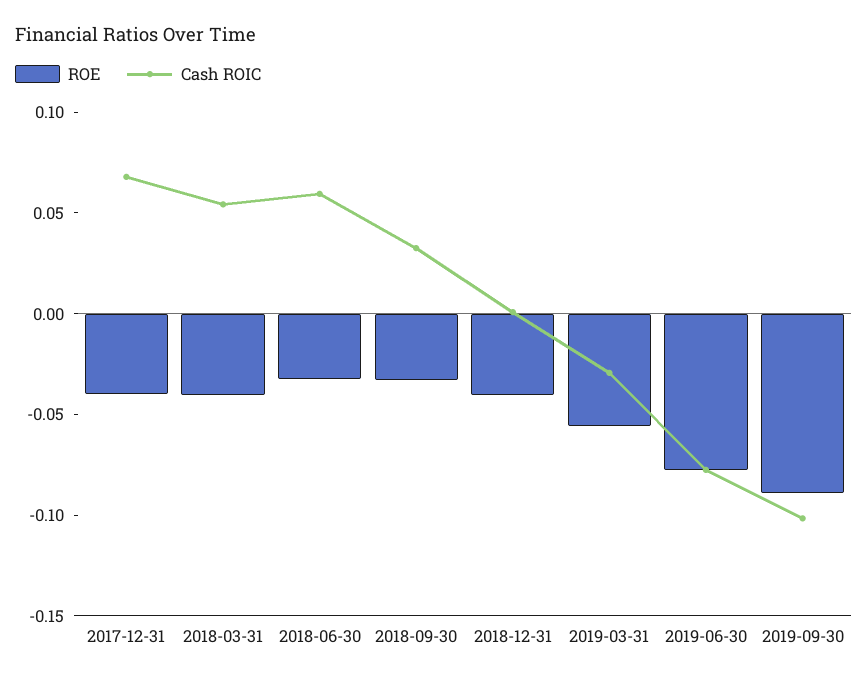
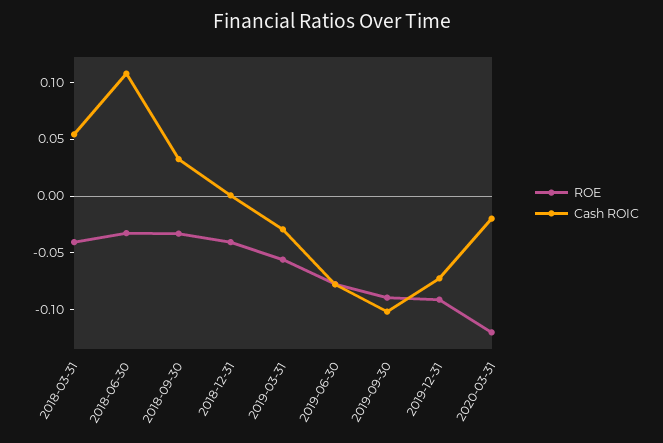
ROE, 2017-12-31: -0.04 -> none
Cash ROIC, 2017-12-31: 0.07 -> none
Cash ROIC, 2018-06-30: 0.06 -> 0.11
ROE, 2019-12-31: none -> -0.09
Cash ROIC, 2019-12-31: none -> -0.07
ROE, 2020-03-31: none -> -0.12
Cash ROIC, 2020-03-31: none -> -0.02

